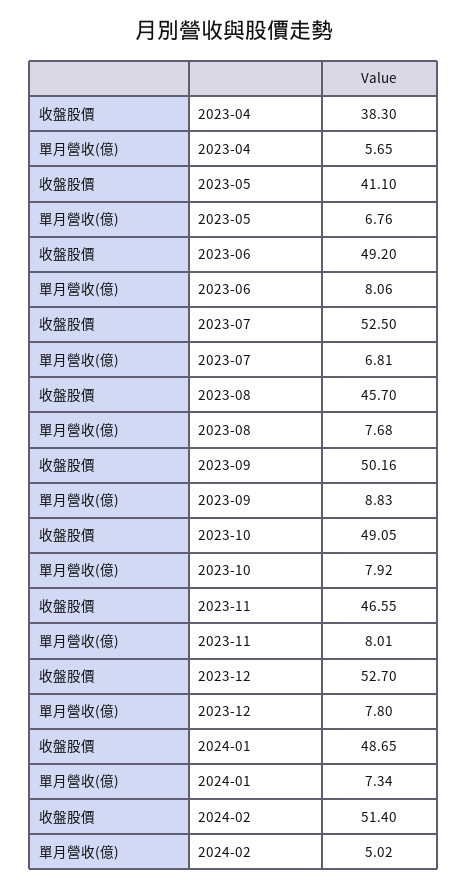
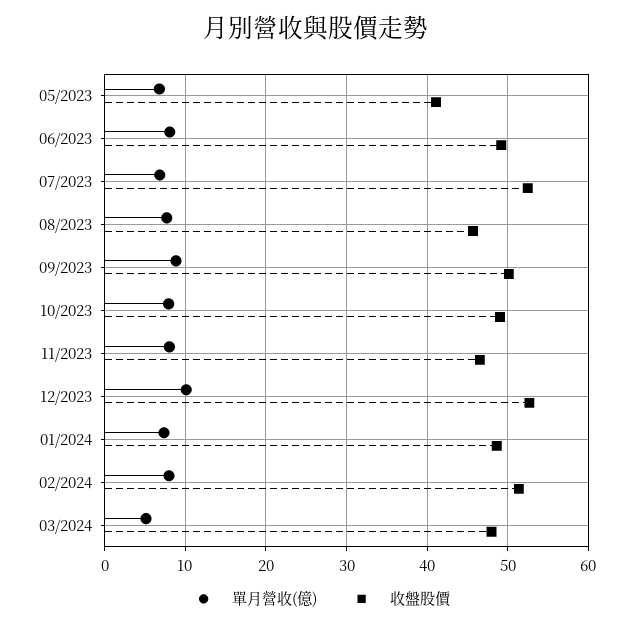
收盤股價, 2023-04: 38.3 -> none
單月營收(億), 2023-04: 5.65 -> none
單月營收(億), 2023-12: 7.8 -> 10
單月營收(億), 2024-02: 5.02 -> 8
單月營收(億), 03/2024: none -> 5
收盤股價, 03/2024: none -> 48

